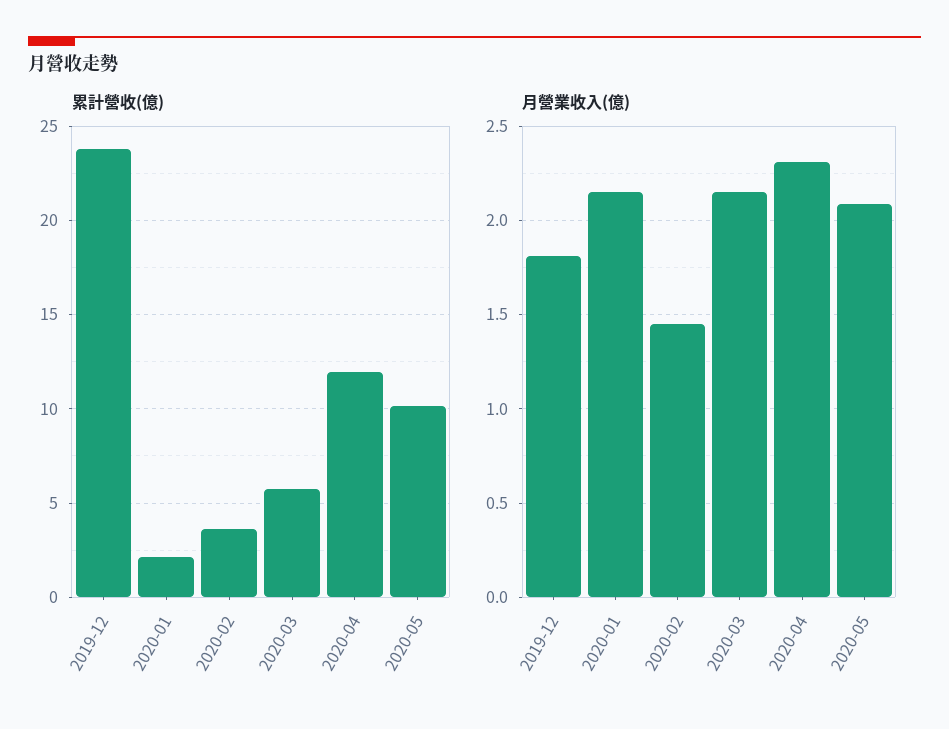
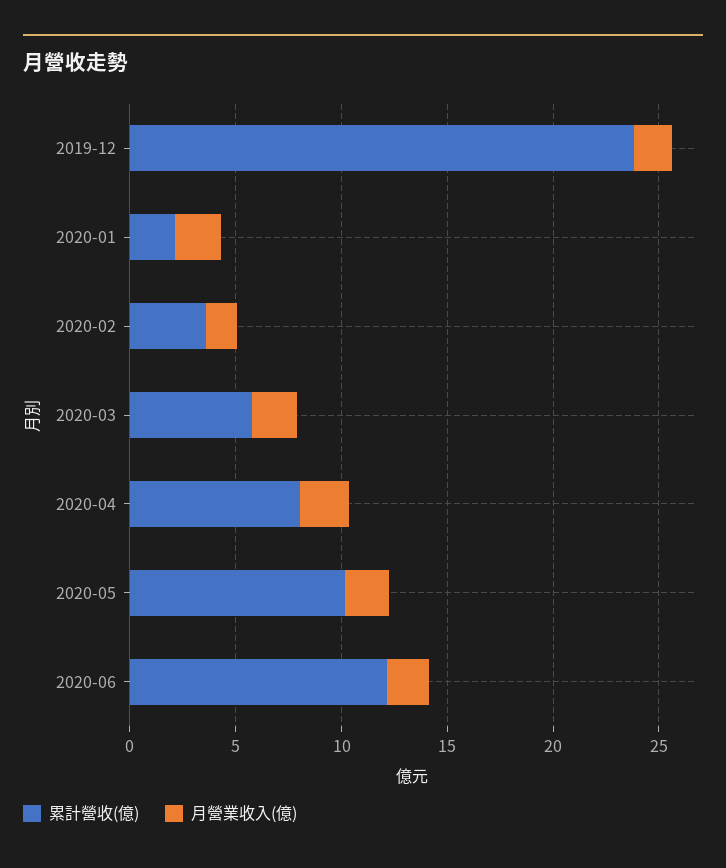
累計營收(億), 2020-04: 12 -> 8
累計營收(億), 2020-06: none -> 12
月營業收入(億), 2020-06: none -> 2

